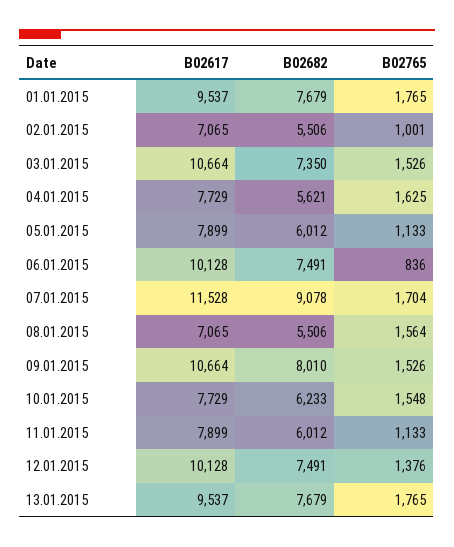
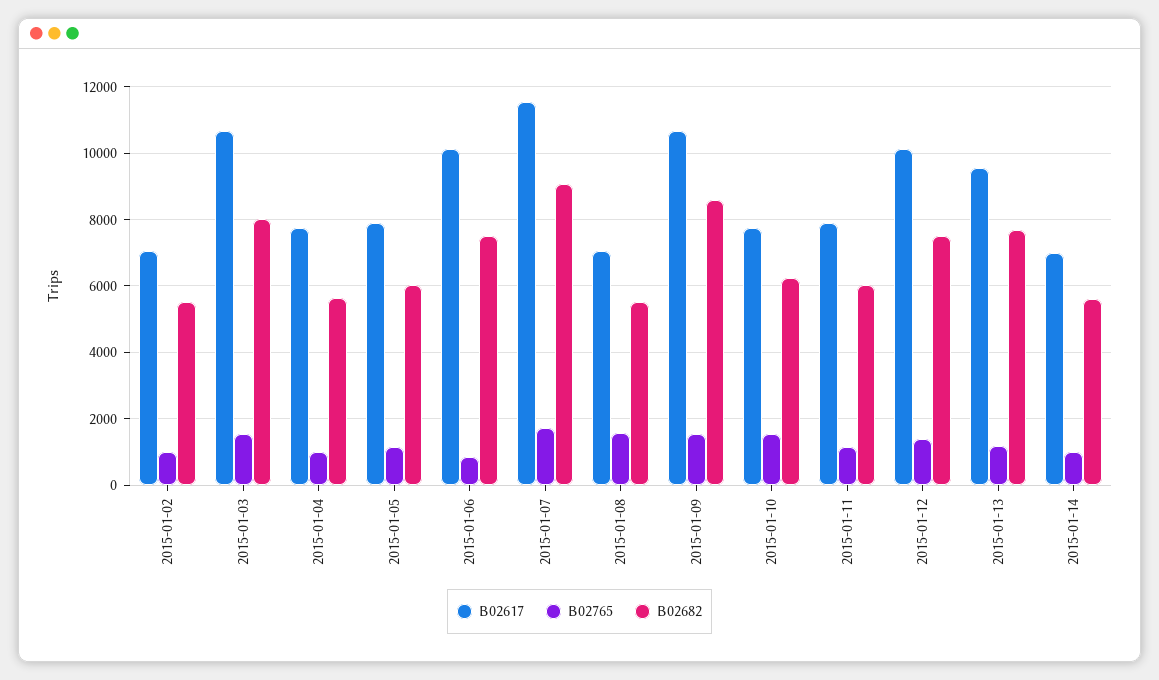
B02617, 01.01.2015: 9537 -> none
B02682, 01.01.2015: 7679 -> none
B02765, 01.01.2015: 1765 -> none
B02682, 03.01.2015: 7350 -> 8000
B02765, 04.01.2015: 1625 -> 1000
B02682, 09.01.2015: 8010 -> 8600
B02765, 13.01.2015: 1765 -> 1200
B02617, 2015-01-14: none -> 7000
B02765, 2015-01-14: none -> 1000
B02682, 2015-01-14: none -> 5600

